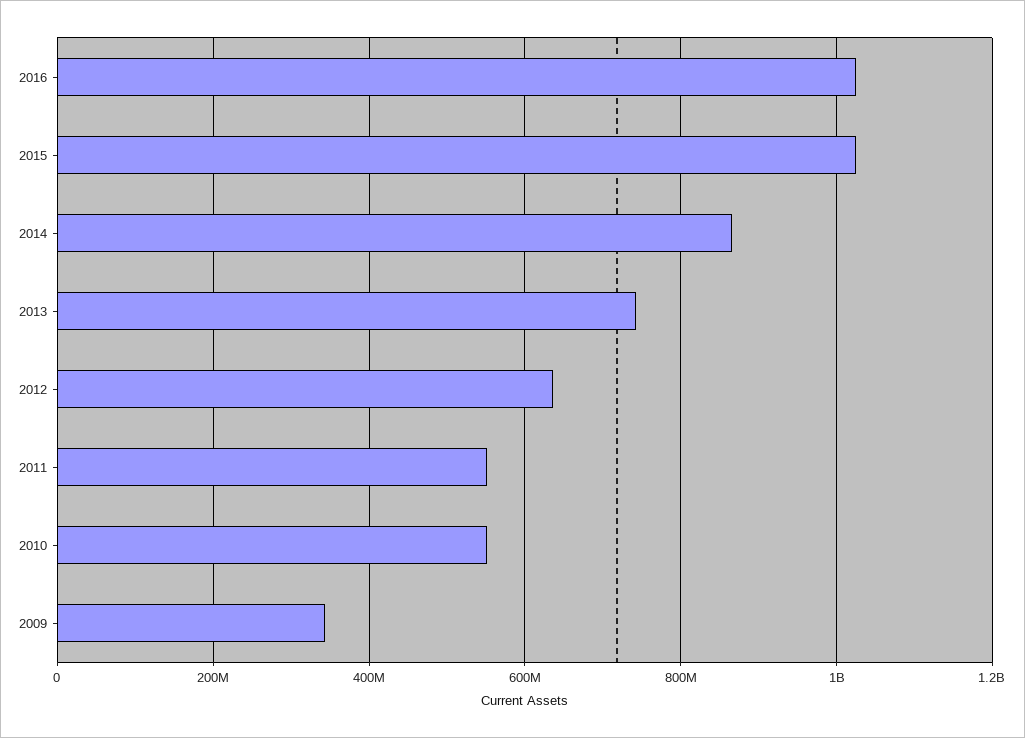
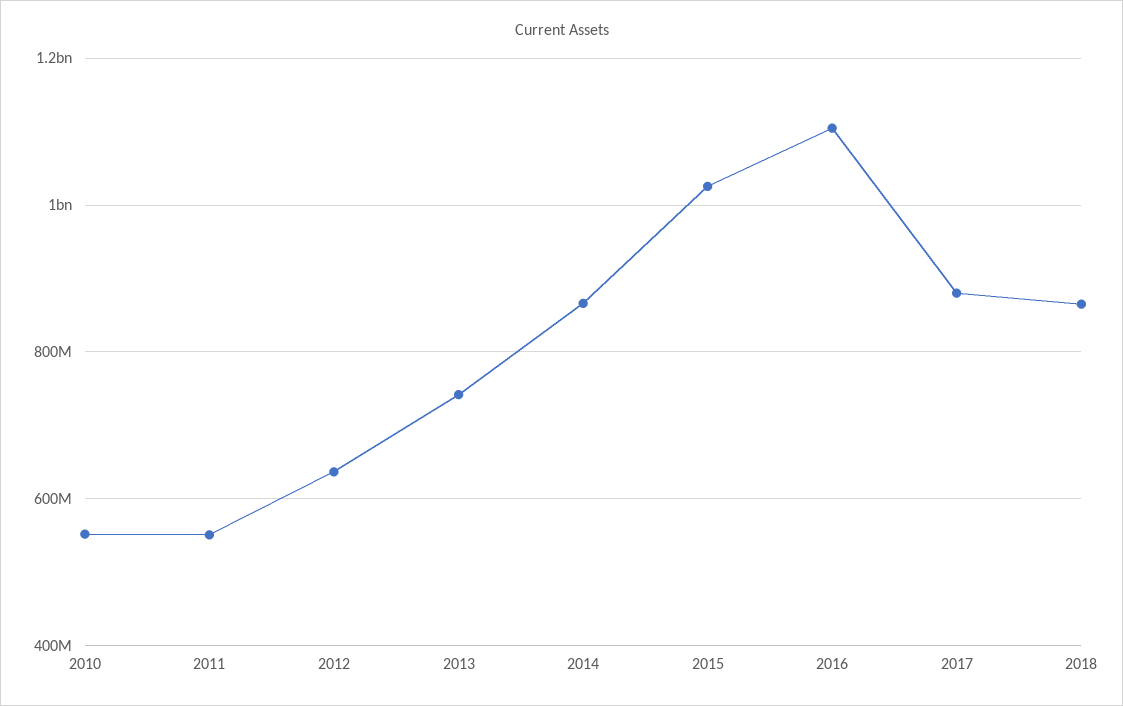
2016: 1020000000 -> 1100000000
2009: 340000000 -> none
2017: none -> 880000000
2018: none -> 860000000

